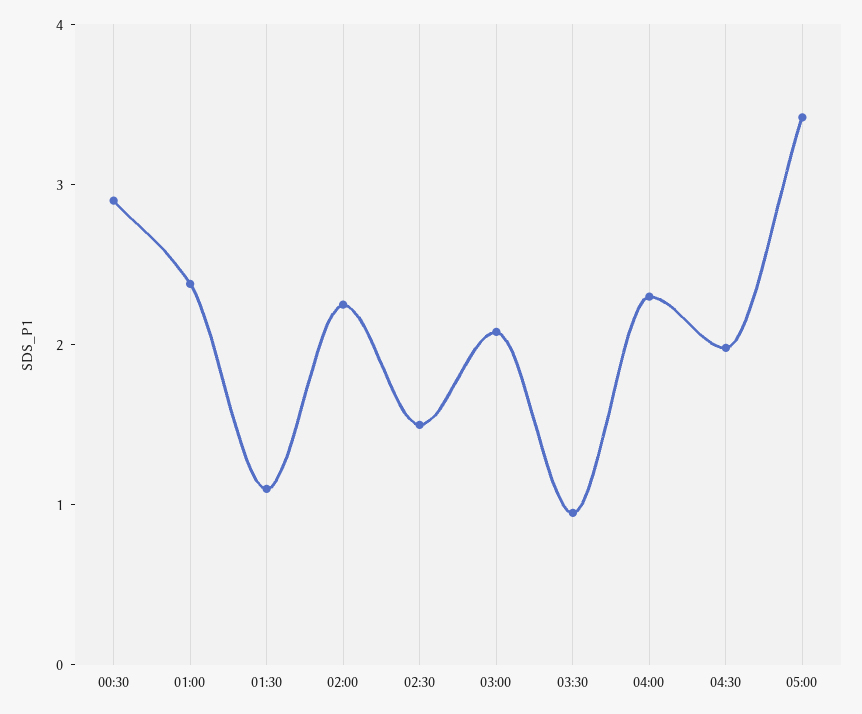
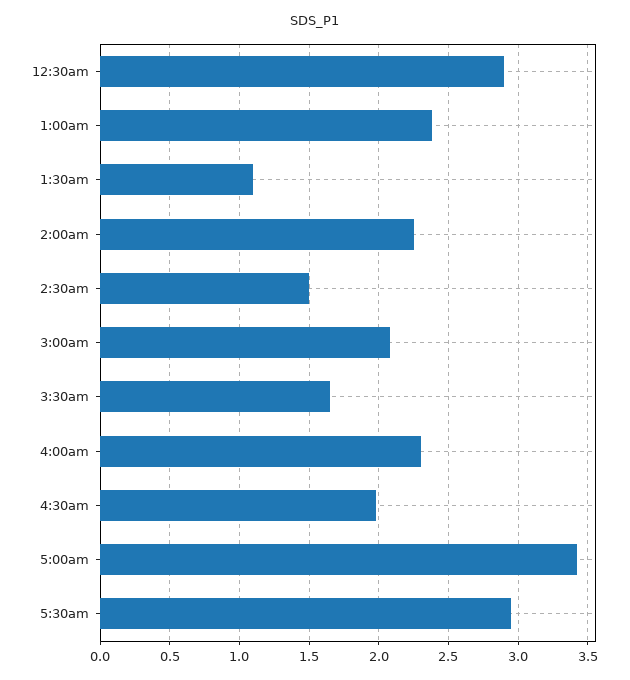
03:30: 1 -> 1.65
5:30am: none -> 2.95

